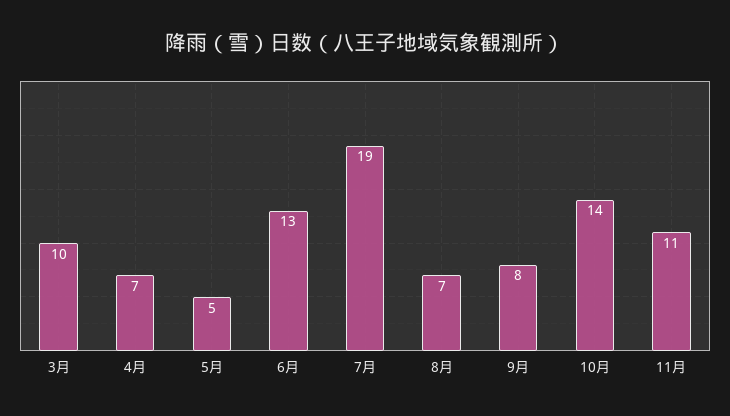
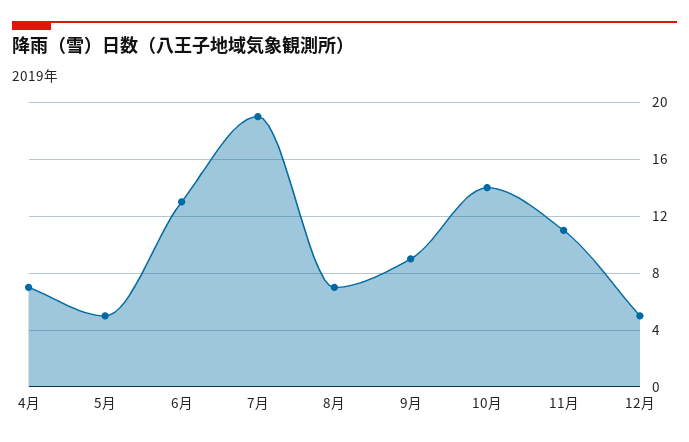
3月: 10 -> none
9月: 8 -> 9
12月: none -> 5

